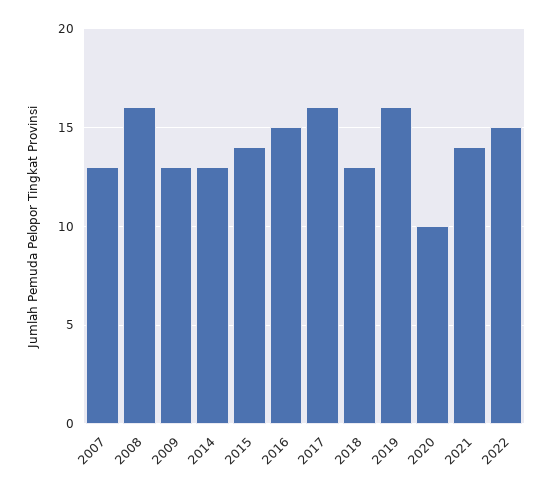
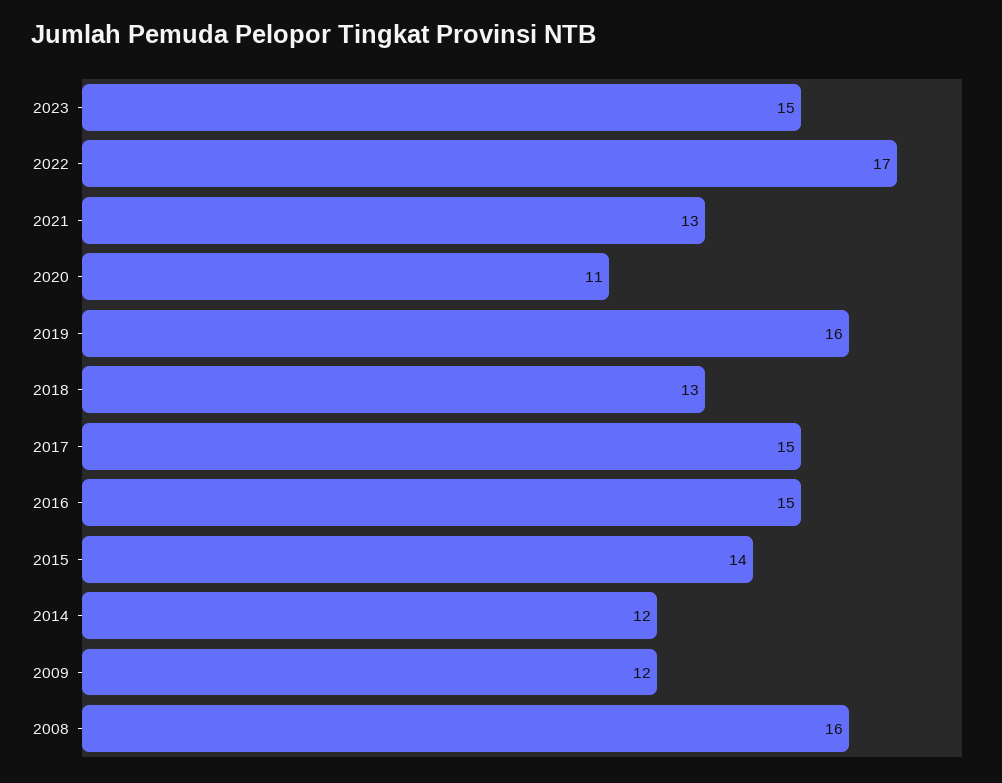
2007: 13 -> none
2009: 13 -> 12
2014: 13 -> 12
2017: 16 -> 15
2020: 10 -> 11
2021: 14 -> 13
2022: 15 -> 17
2023: none -> 15

